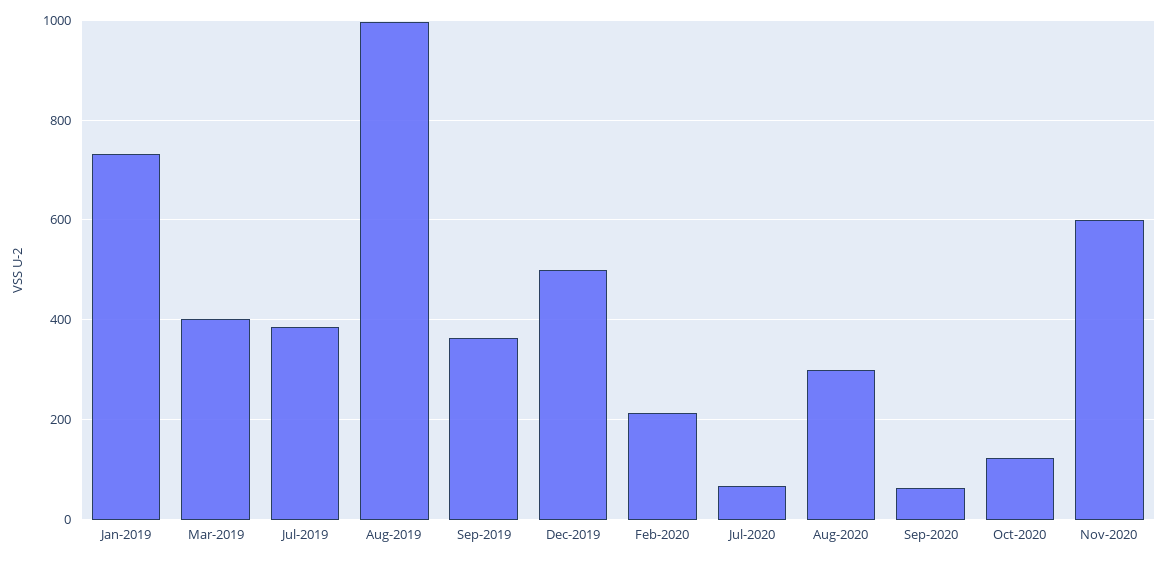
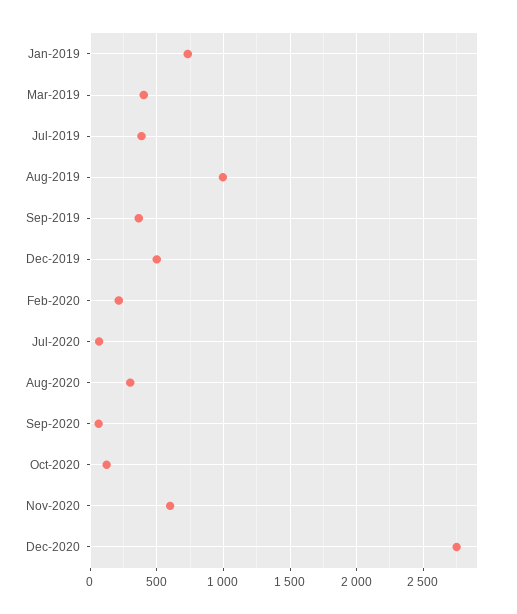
Dec-2020: none -> 2750

